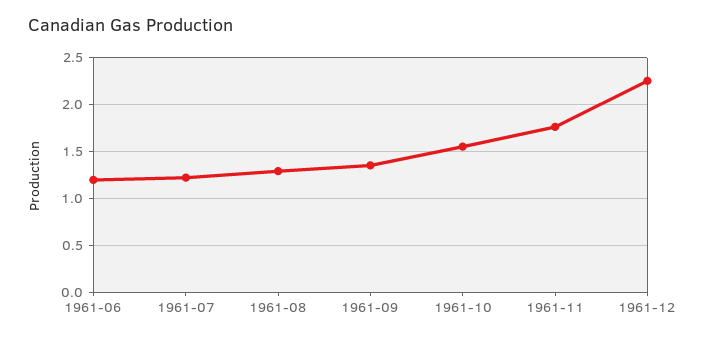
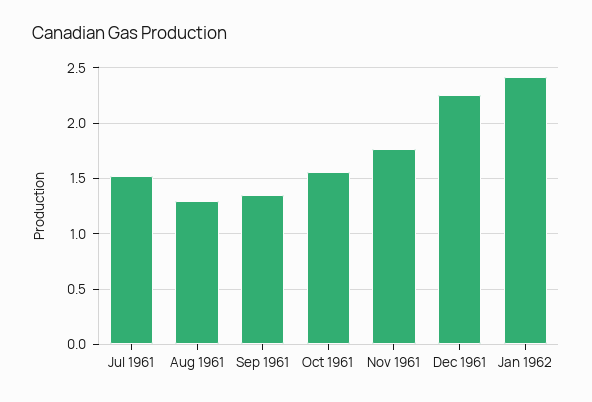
1961-06: 1.2 -> none
1961-07: 1.2 -> 1.5
Jan 1962: none -> 2.4

